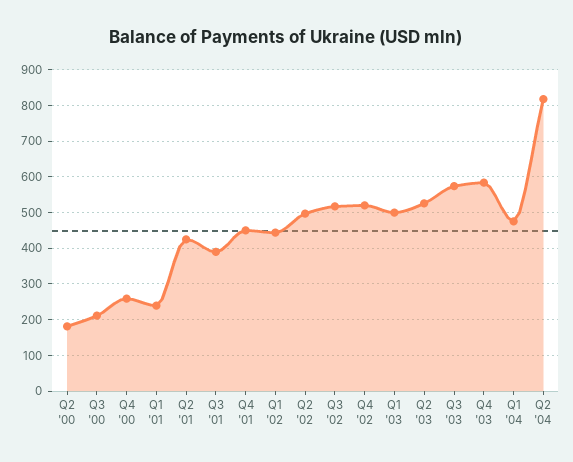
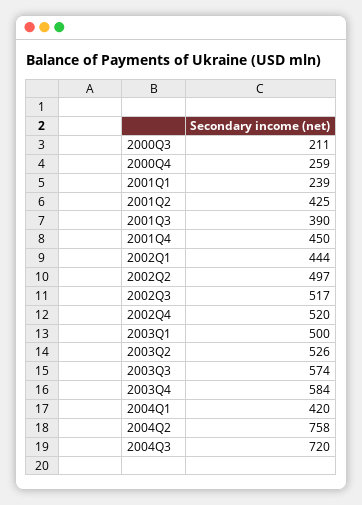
Q2 '00: 180 -> none
Q1 '04: 480 -> 420
Q2 '04: 820 -> 758
2004Q3: none -> 720

